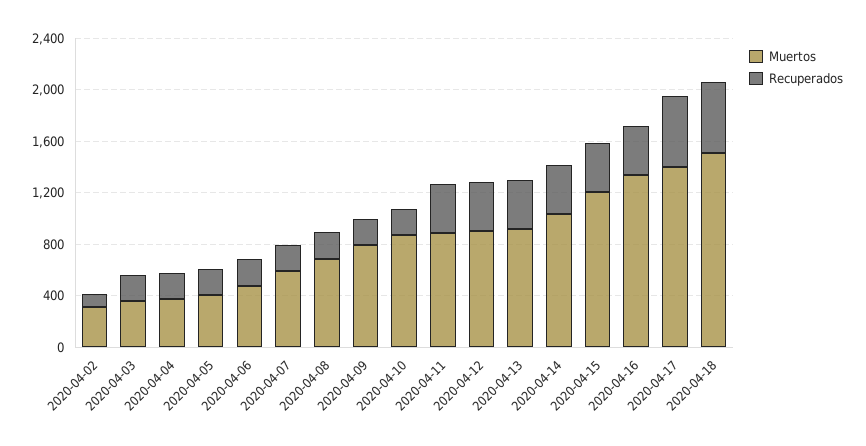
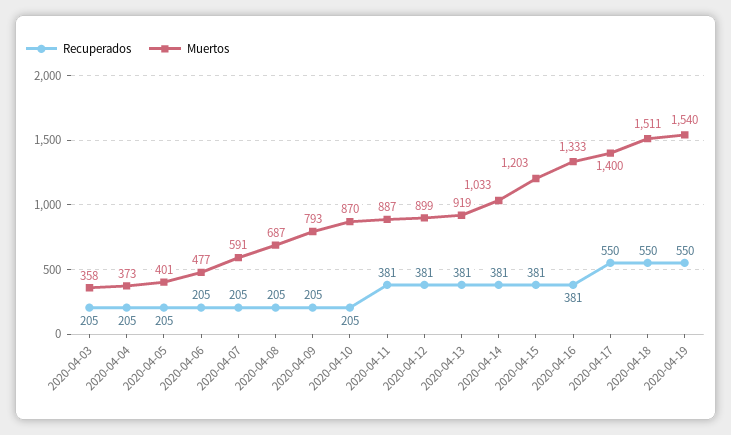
Muertos, 2020-04-02: 300 -> none
Recuperados, 2020-04-02: 100 -> none
Recuperados, 2020-04-19: none -> 550
Muertos, 2020-04-19: none -> 1540

